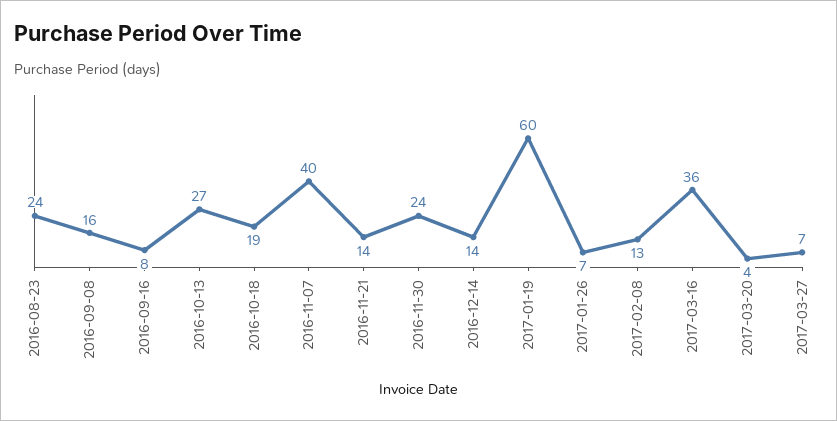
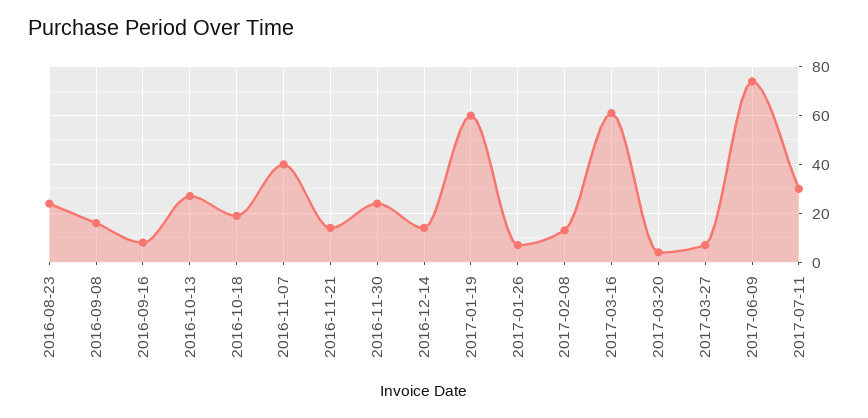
2017-03-16: 36 -> 60
2017-06-09: none -> 75
2017-07-11: none -> 30

